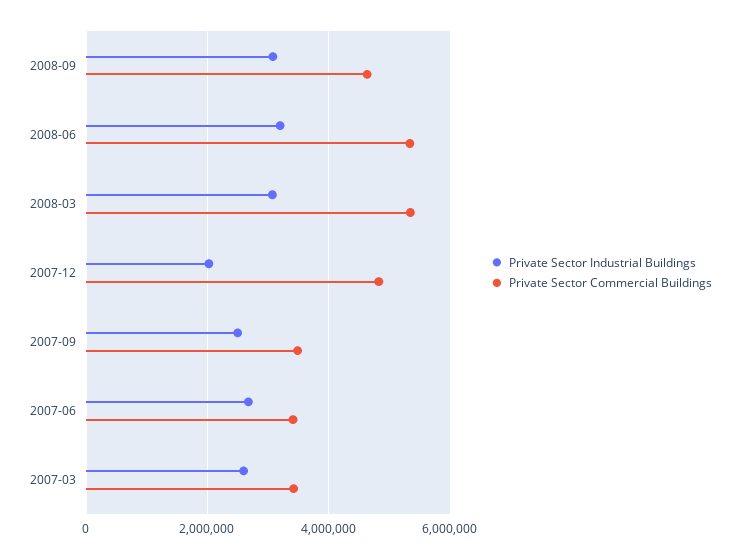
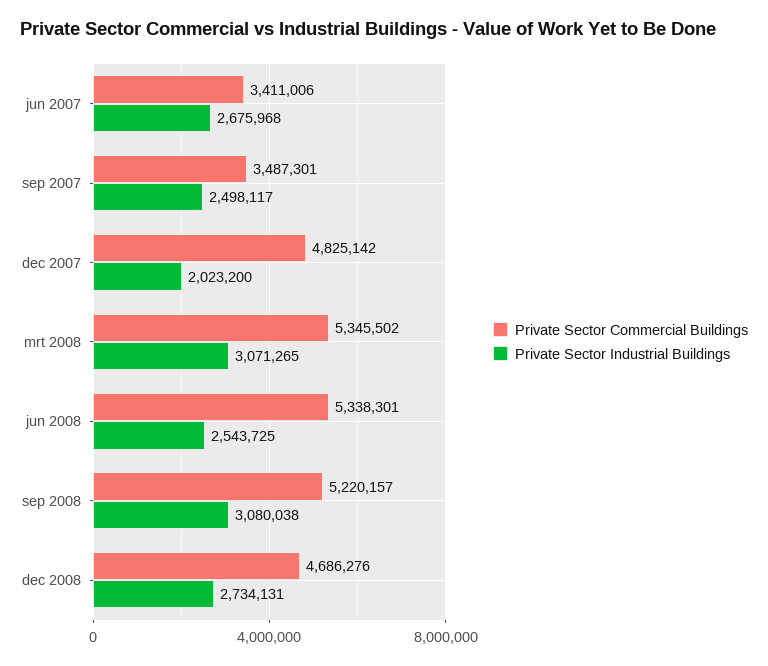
Private Sector Commercial Buildings, 2008-09: 4600000 -> 5220157
Private Sector Industrial Buildings, 2008-06: 3200000 -> 2543725
Private Sector Industrial Buildings, 2007-03: 2600000 -> none
Private Sector Commercial Buildings, 2007-03: 3400000 -> none
Private Sector Commercial Buildings, dec 2008: none -> 4686276
Private Sector Industrial Buildings, dec 2008: none -> 2734131

